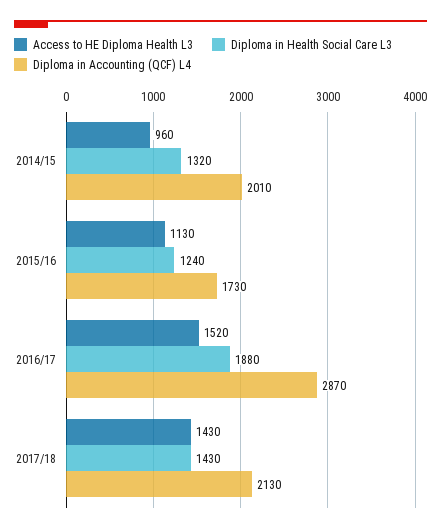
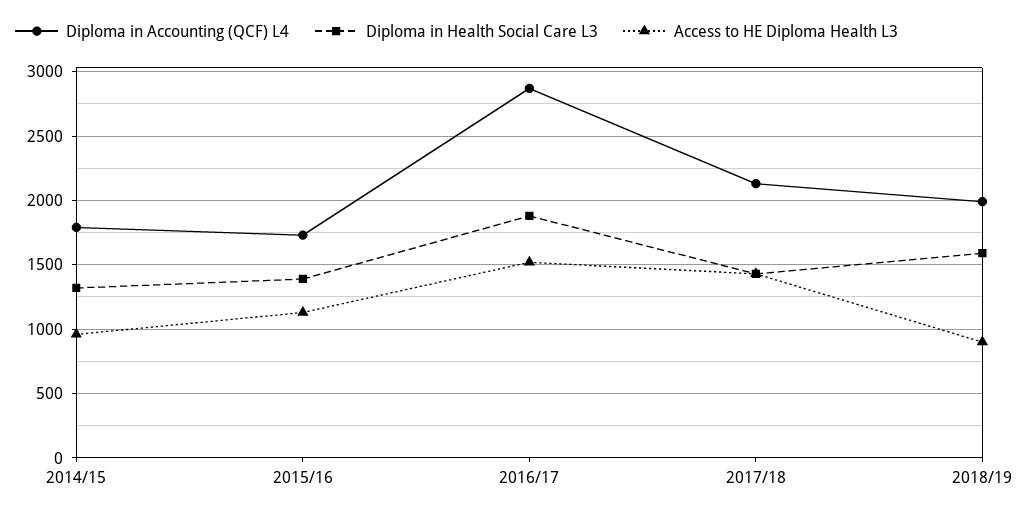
Diploma in Accounting (QCF) L4, 2014/15: 2010 -> 1800
Diploma in Health Social Care L3, 2015/16: 1240 -> 1400
Diploma in Accounting (QCF) L4, 2018/19: none -> 2000
Diploma in Health Social Care L3, 2018/19: none -> 1600
Access to HE Diploma Health L3, 2018/19: none -> 900

